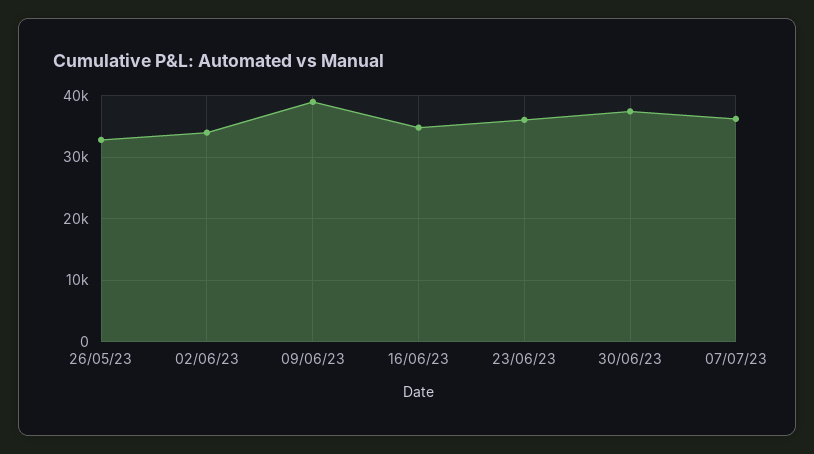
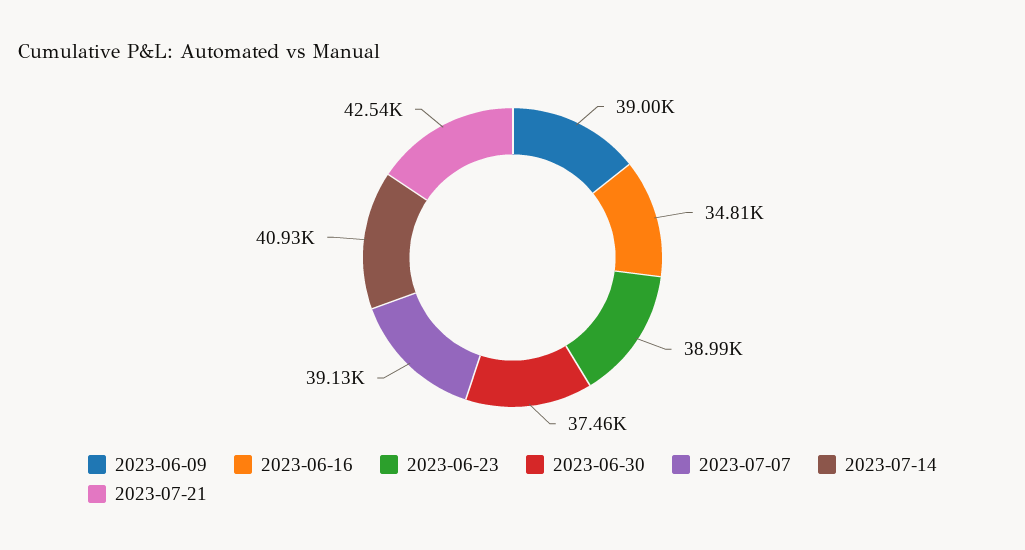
26/05/23: 33000 -> none
02/06/23: 34000 -> none
23/06/23: 36000 -> 38990
07/07/23: 36000 -> 39130
2023-07-14: none -> 40930
2023-07-21: none -> 42540

